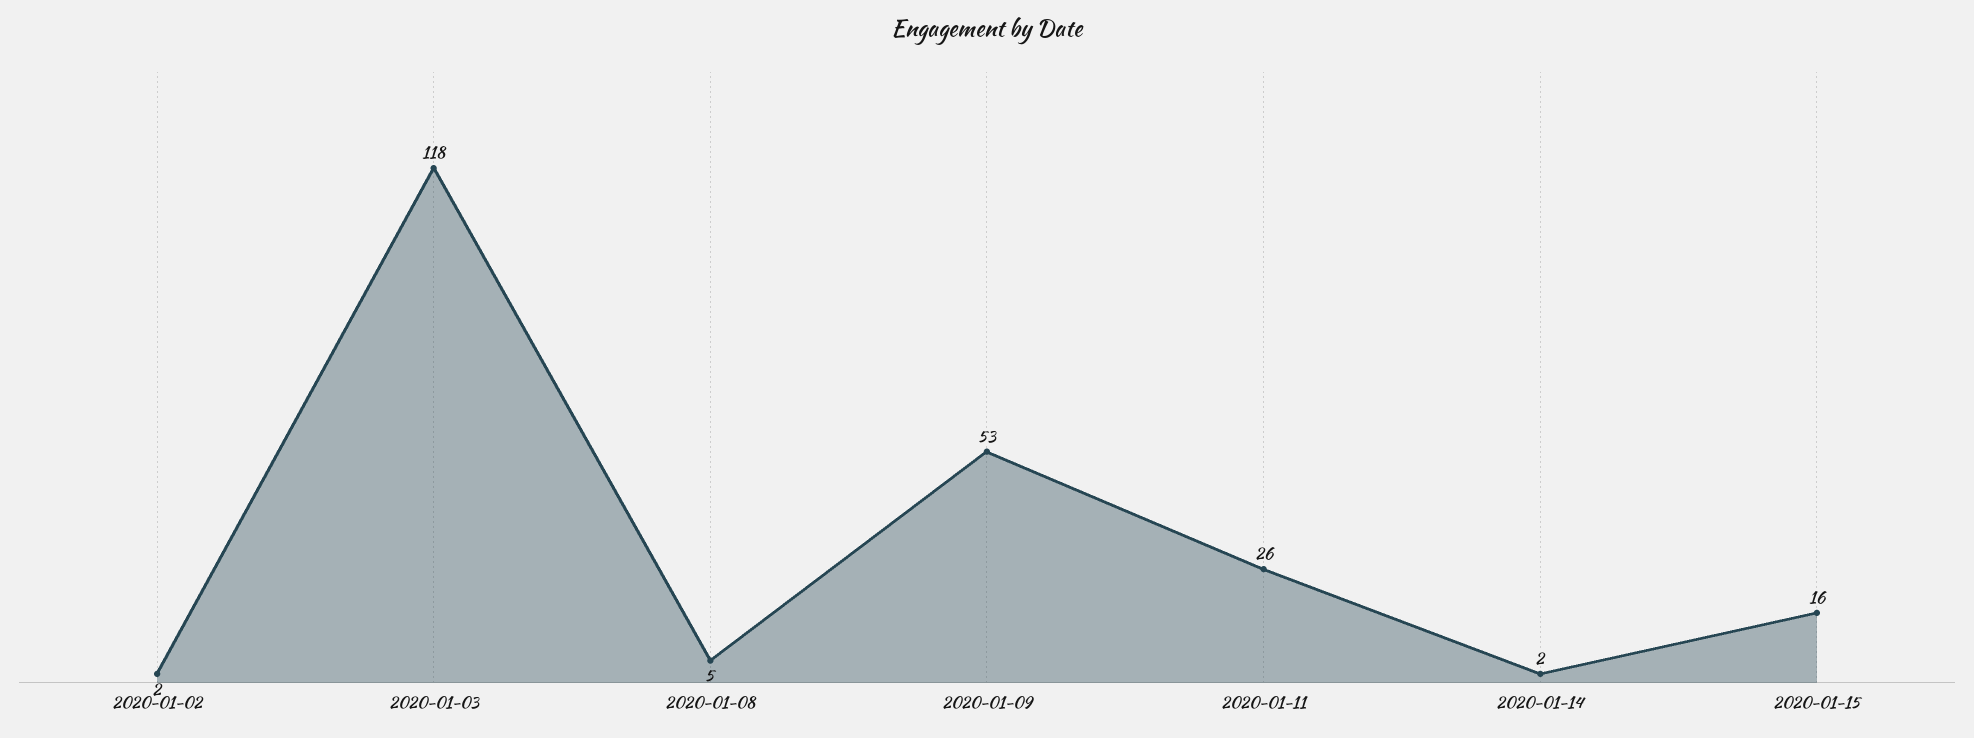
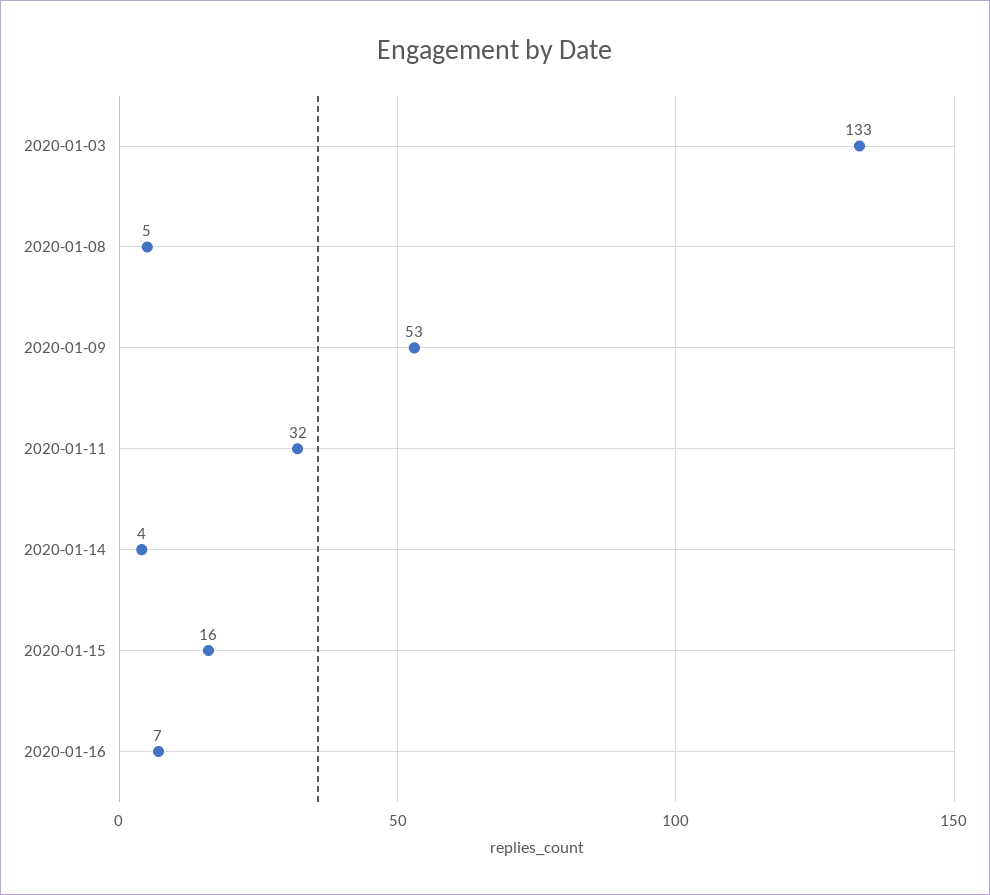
2020-01-02: 2 -> none
2020-01-03: 118 -> 133
2020-01-11: 26 -> 32
2020-01-14: 2 -> 4
2020-01-16: none -> 7

